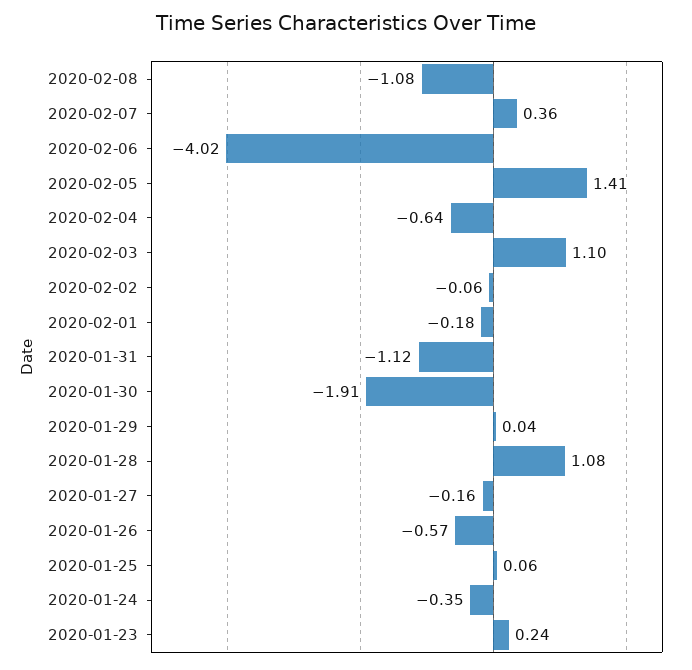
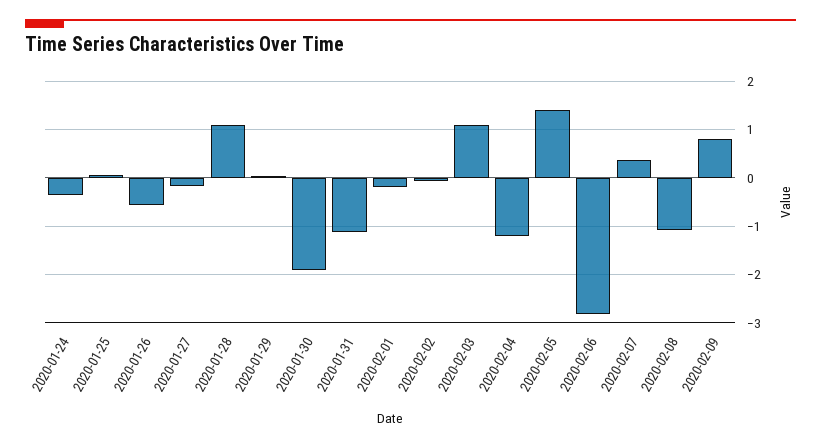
2020-02-06: -4.02 -> -2.8
2020-02-04: -0.64 -> -1.2
2020-01-23: 0.24 -> none
2020-02-09: none -> 0.8

